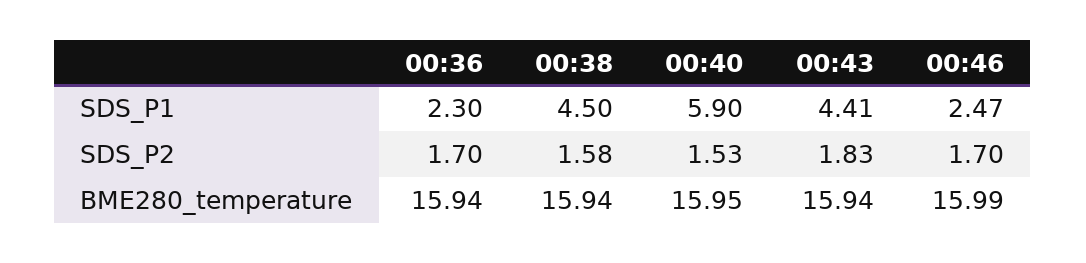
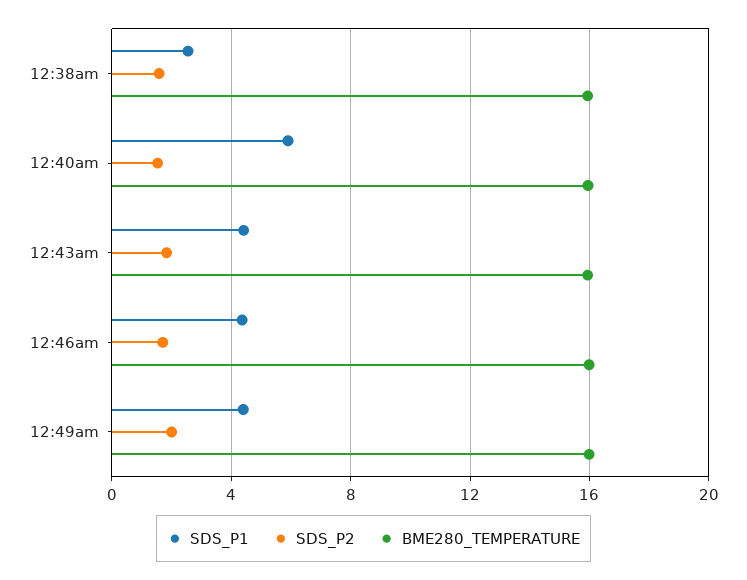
SDS_P1, 00:36: 2.3 -> none
SDS_P1, 00:38: 4.5 -> 2.5
SDS_P1, 00:46: 2.47 -> 4.5
SDS_P2, 00:36: 1.7 -> none
BME280_temperature, 00:36: 15.94 -> none
SDS_P1, 12:49am: none -> 4.5
SDS_P2, 12:49am: none -> 2
BME280_temperature, 12:49am: none -> 16

